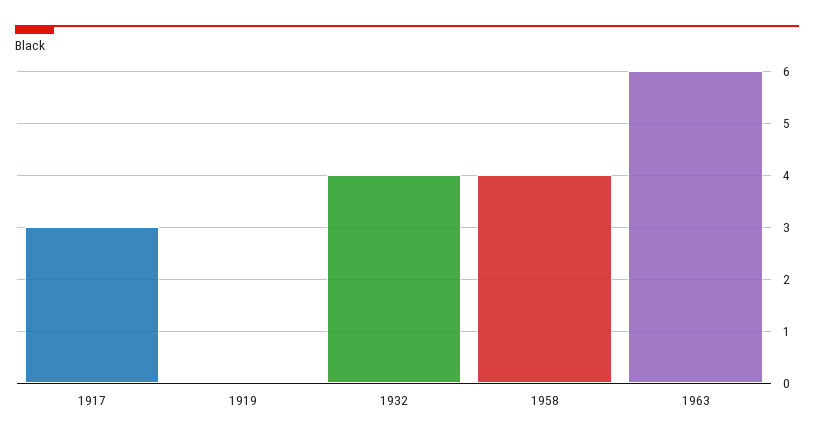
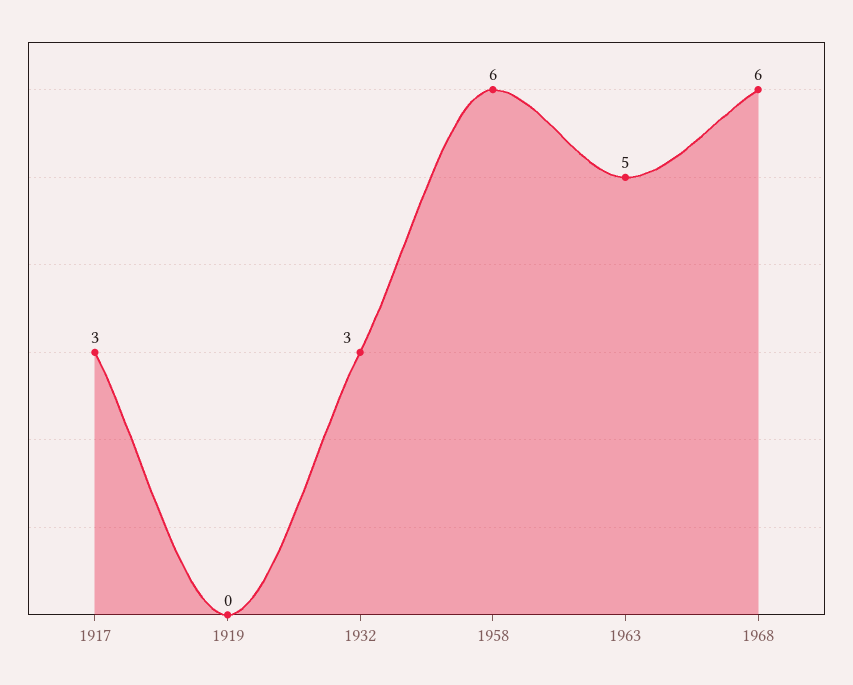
1932: 4 -> 3
1958: 4 -> 6
1963: 6 -> 5
1968: none -> 6

